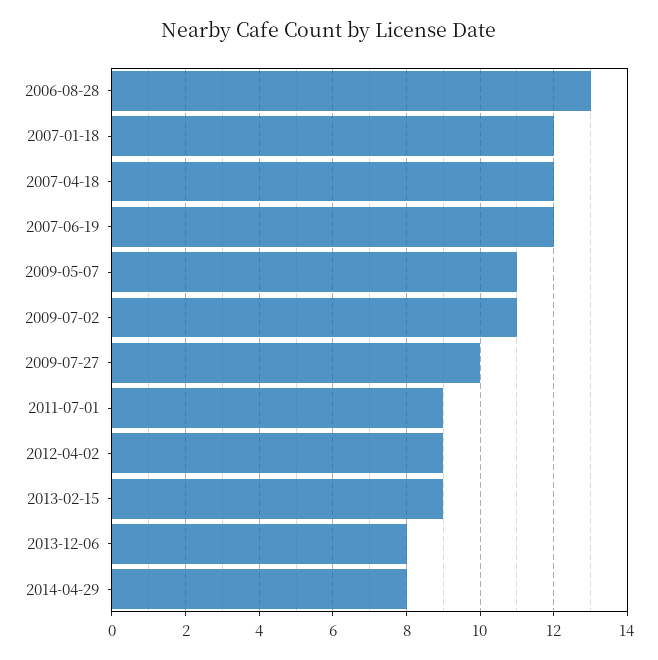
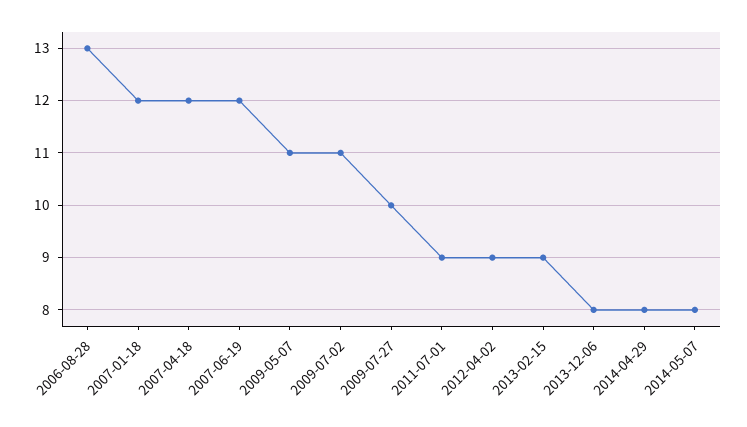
2014-05-07: none -> 8

